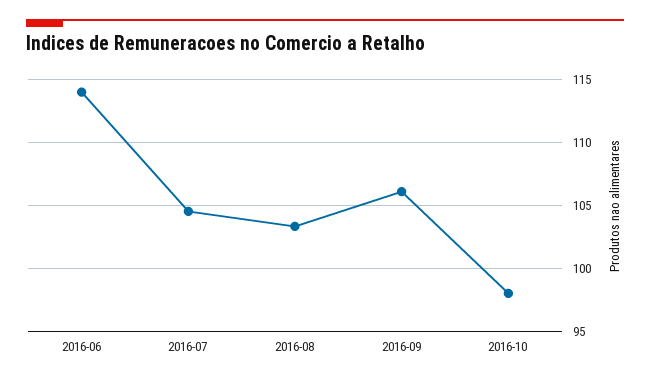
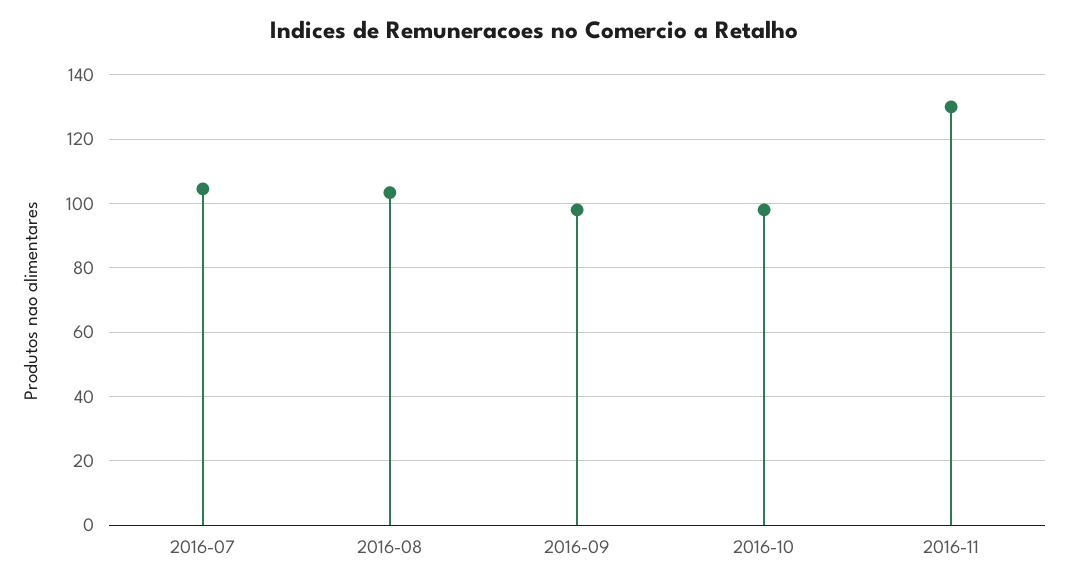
2016-06: 114 -> none
2016-09: 106 -> 98
2016-11: none -> 130

